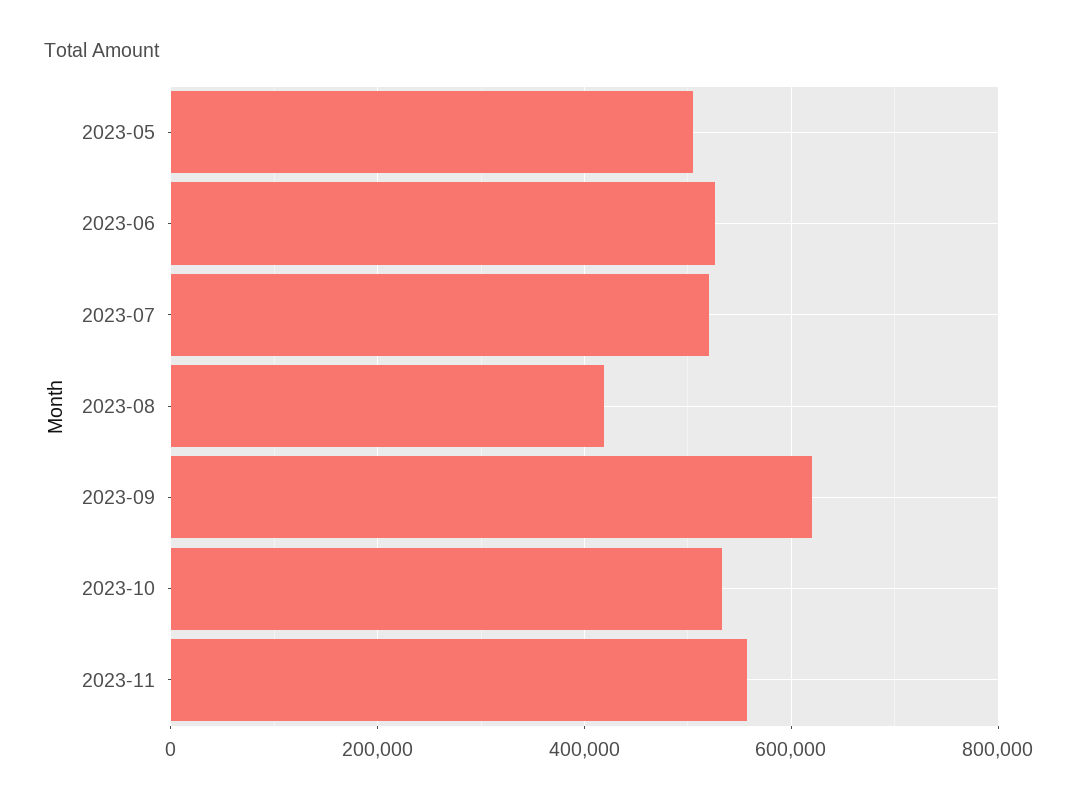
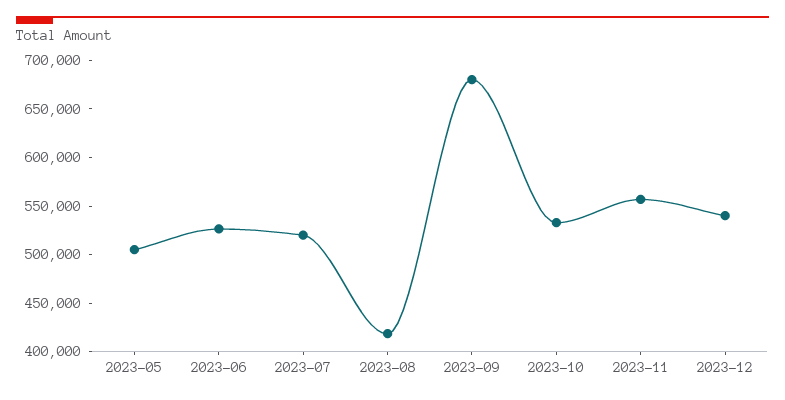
2023-09: 620000 -> 680000
2023-12: none -> 540000

